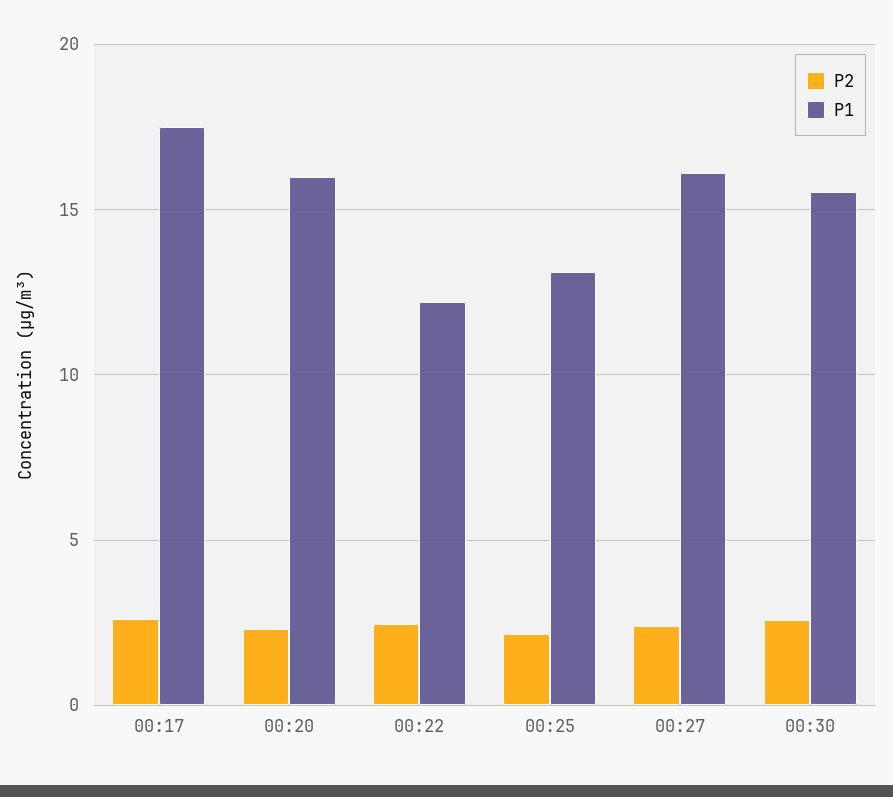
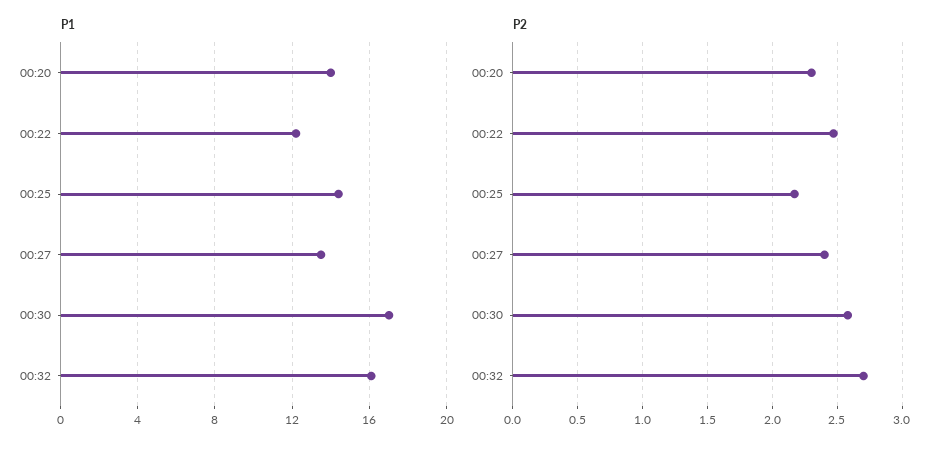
P2, 00:17: 2.5 -> none
P1, 00:17: 17.5 -> none
P1, 00:20: 16 -> 14
P1, 00:25: 13 -> 14.5
P1, 00:27: 16 -> 13.5
P1, 00:30: 15.5 -> 17
P1, 00:32: none -> 16
P2, 00:32: none -> 2.7

